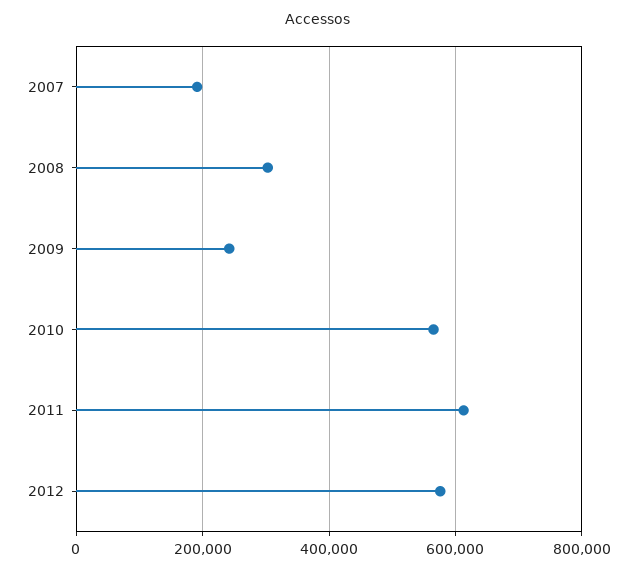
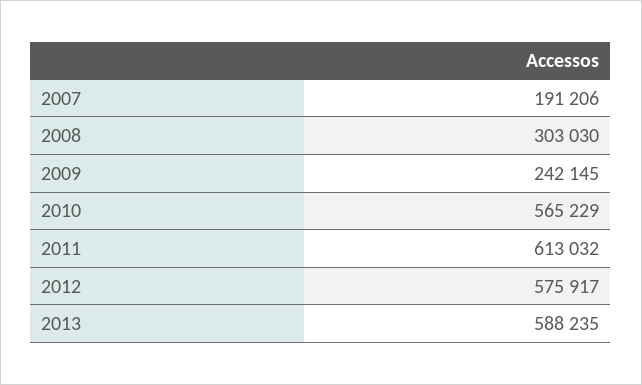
2013: none -> 588235

